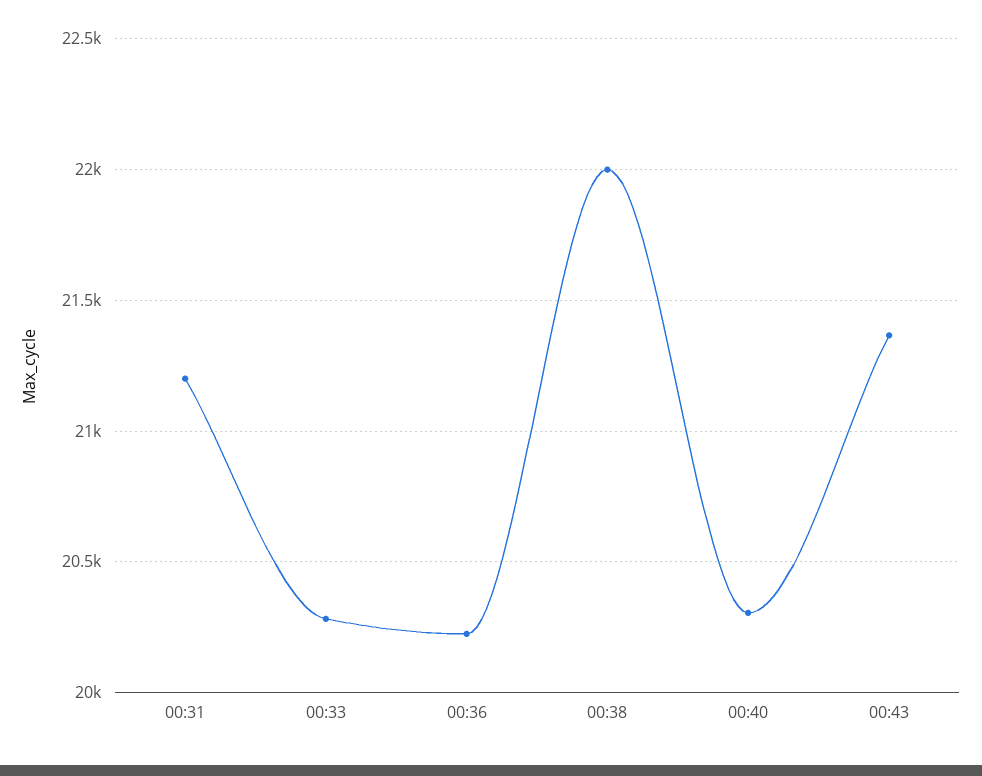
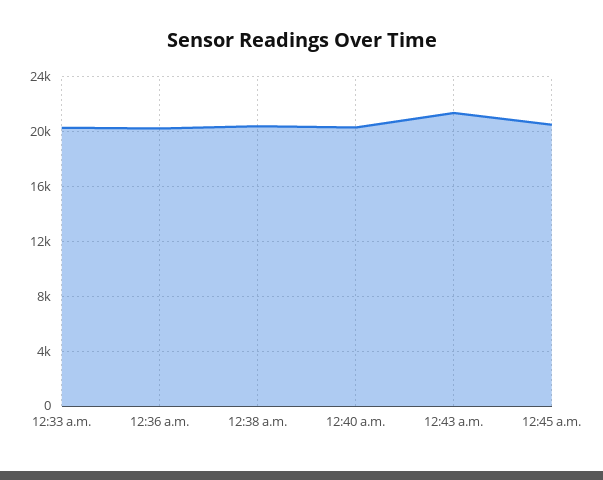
00:31: 21200 -> none
00:38: 22000 -> 20500
12:45 a.m.: none -> 20500

